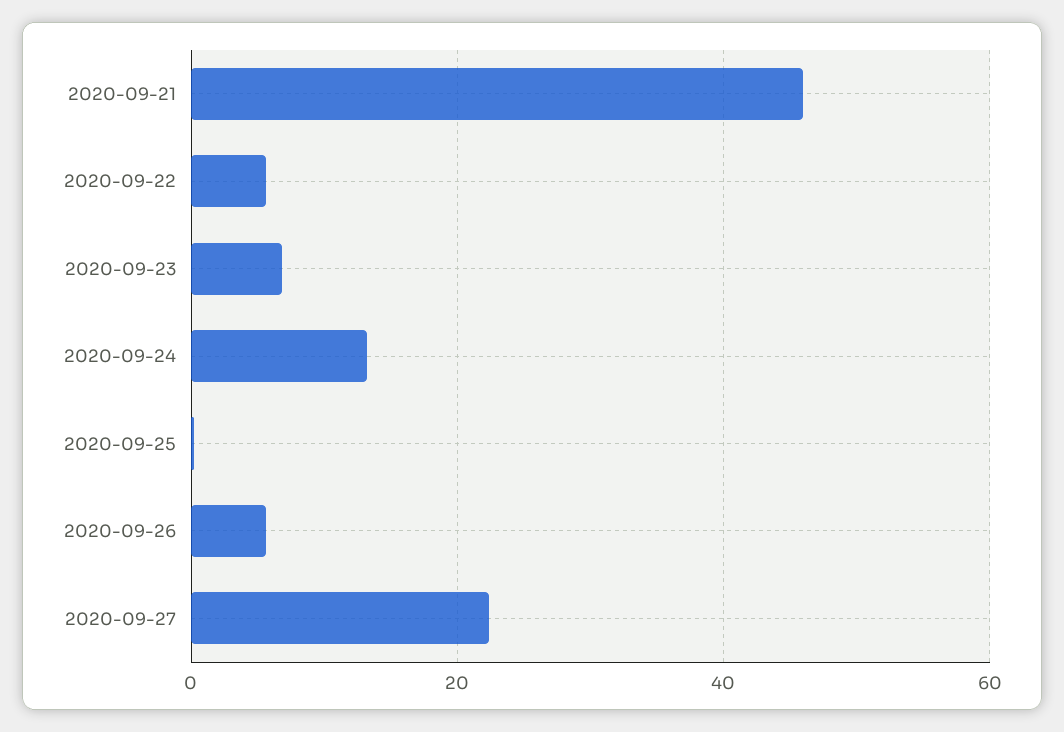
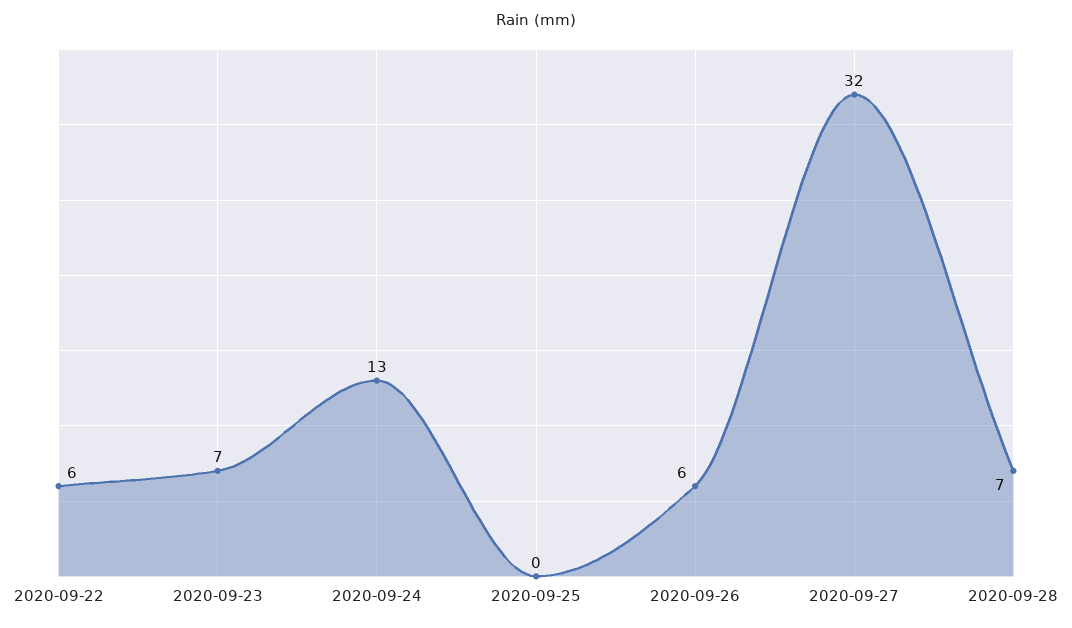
2020-09-21: 46 -> none
2020-09-27: 22 -> 32
2020-09-28: none -> 7

